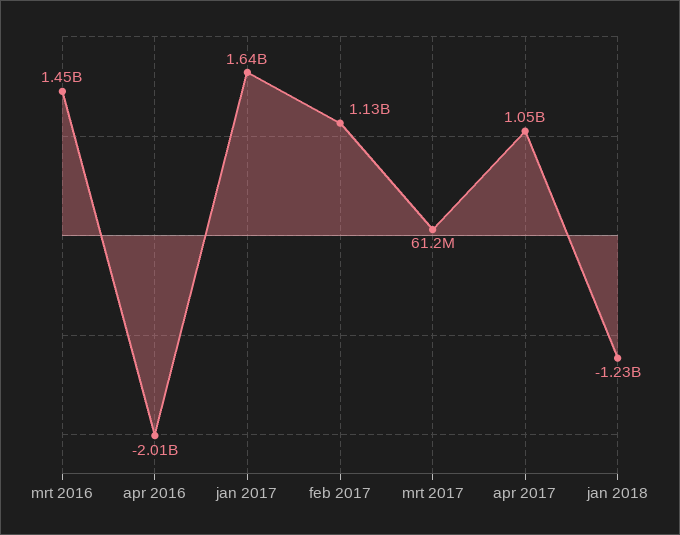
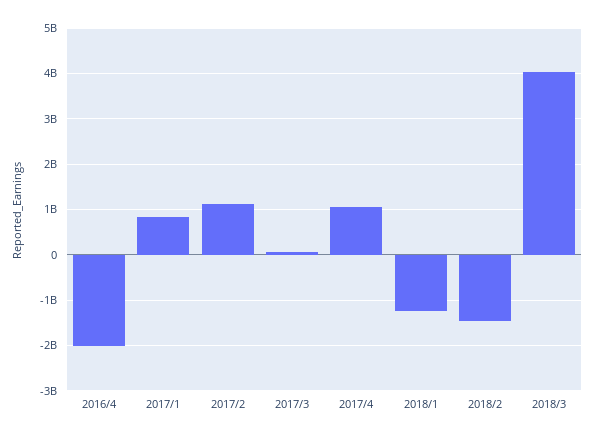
mrt 2016: 1450000000 -> none
jan 2017: 1640000000 -> 800000000
2018/2: none -> -1400000000
2018/3: none -> 4000000000

